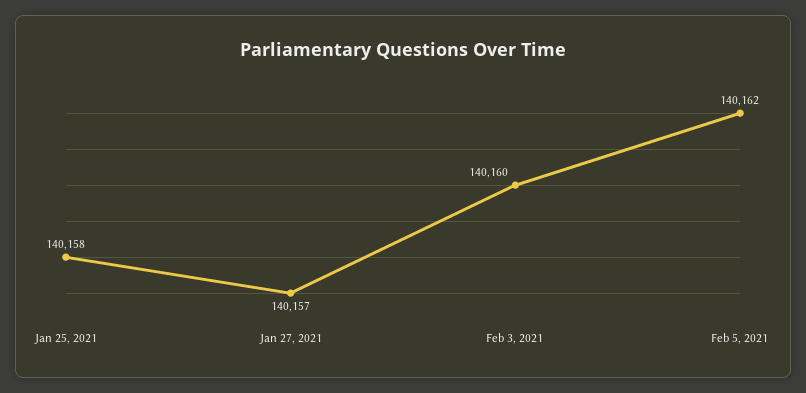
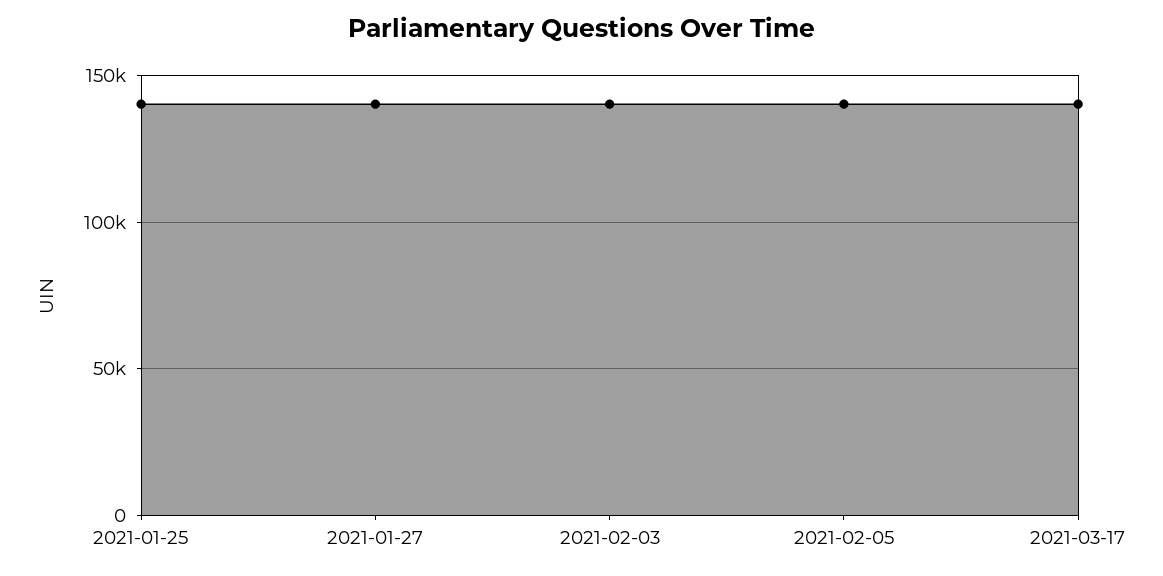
2021-03-17: none -> 140000

